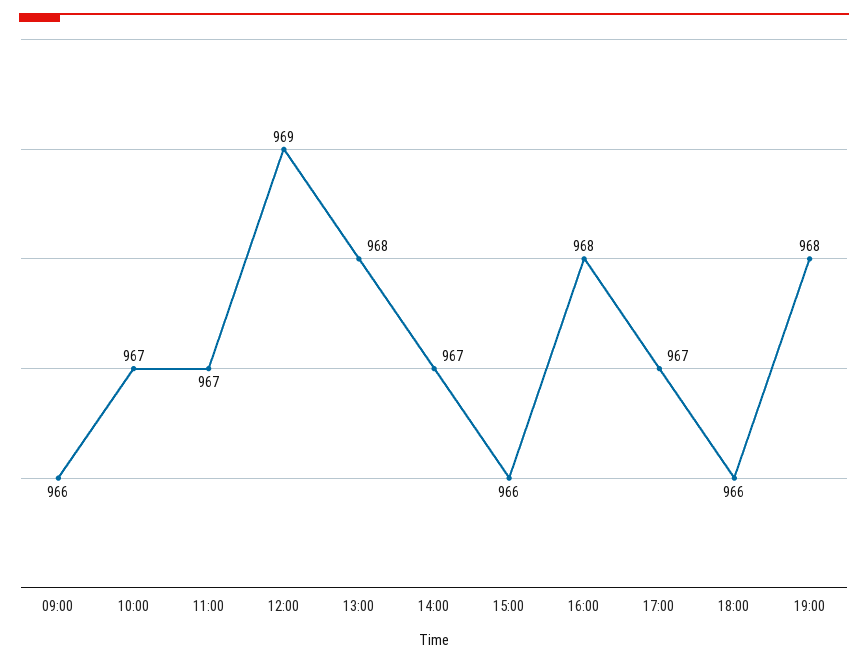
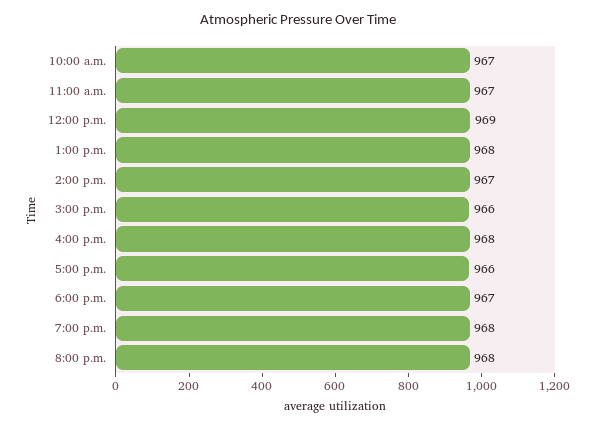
09:00: 966 -> none
17:00: 967 -> 966
18:00: 966 -> 967
8:00 p.m.: none -> 968

